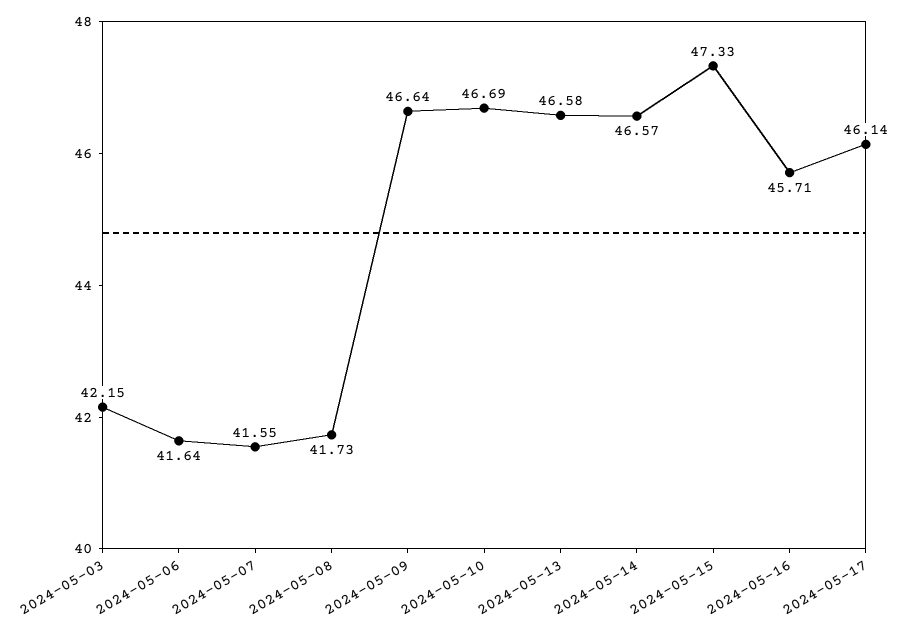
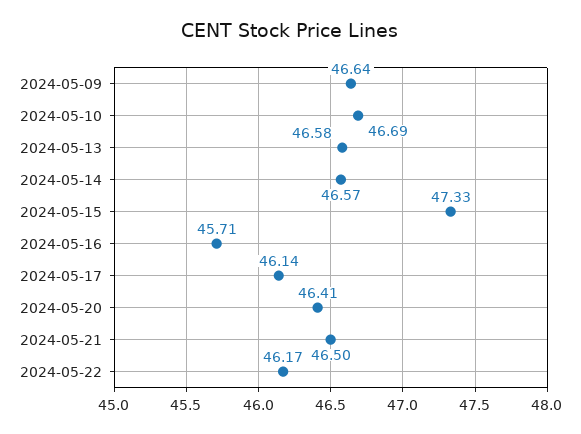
2024-05-03: 42.15 -> none
2024-05-06: 41.64 -> none
2024-05-07: 41.55 -> none
2024-05-08: 41.73 -> none
2024-05-20: none -> 46.41
2024-05-21: none -> 46.5
2024-05-22: none -> 46.17

